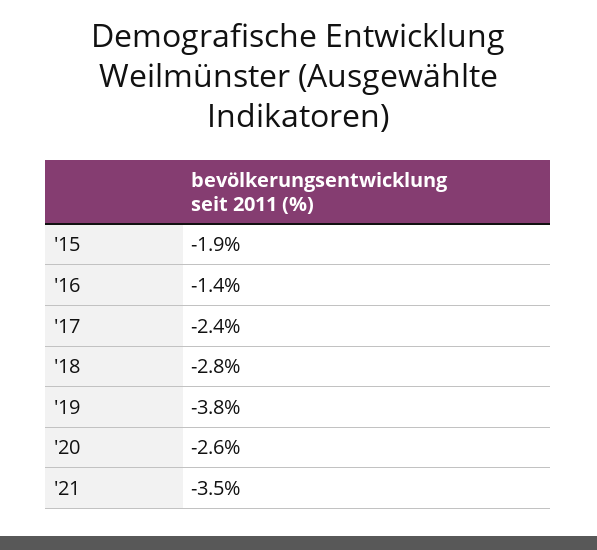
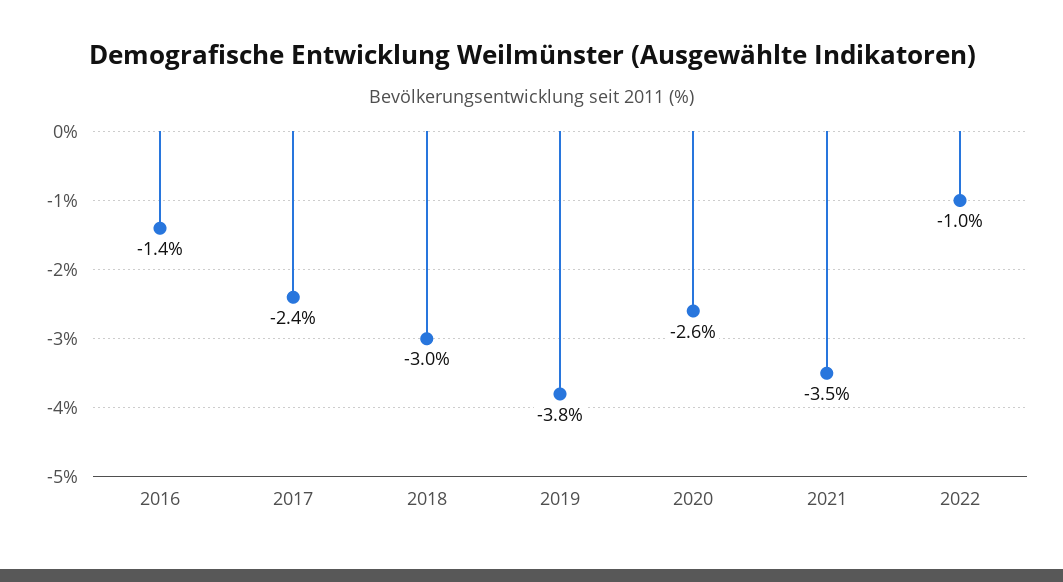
'15: -1.9 -> none
'18: -2.8 -> -3
2022: none -> -1

